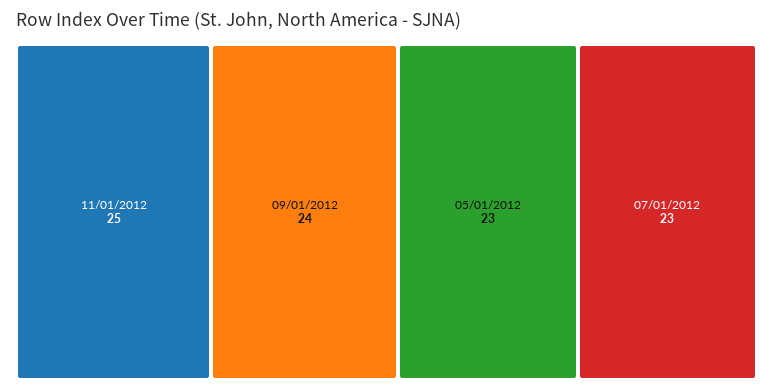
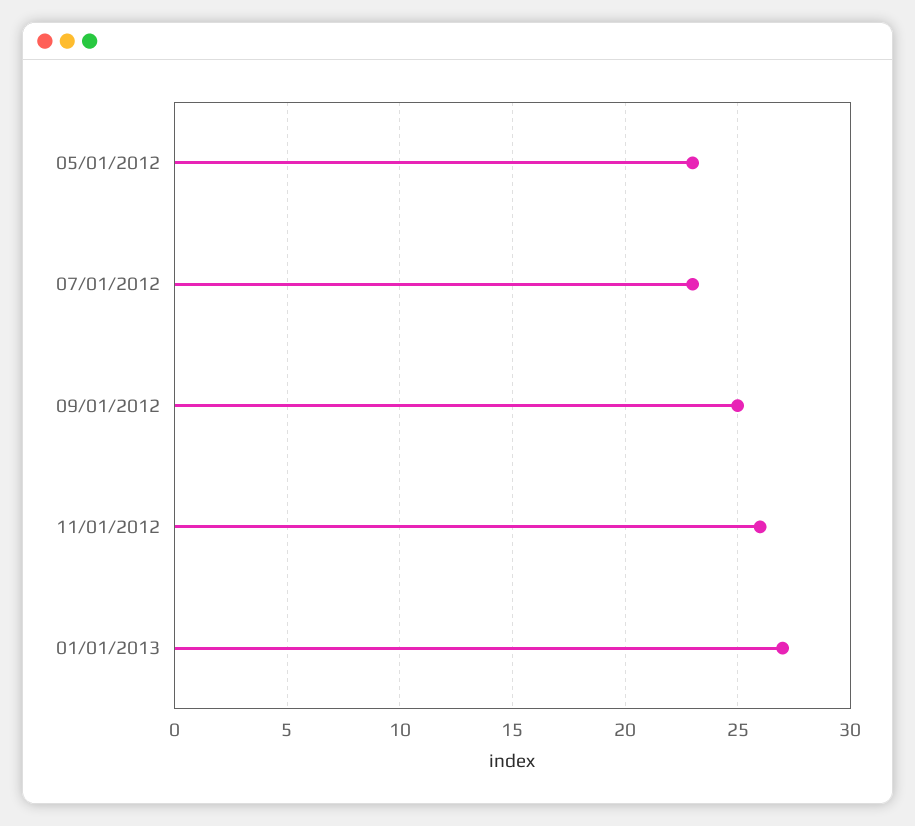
11/01/2012: 25 -> 26
09/01/2012: 24 -> 25
01/01/2013: none -> 27

